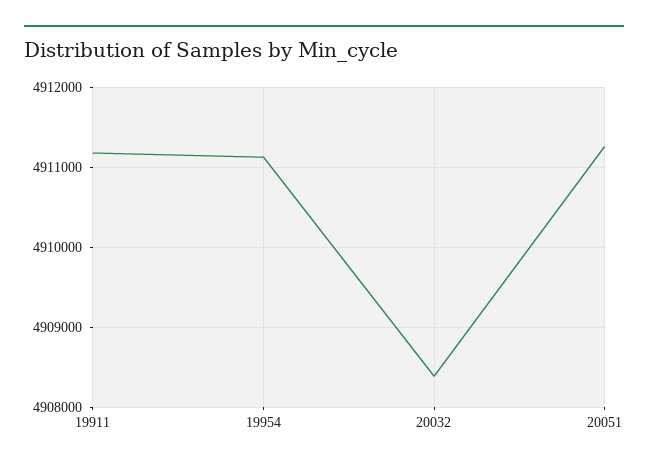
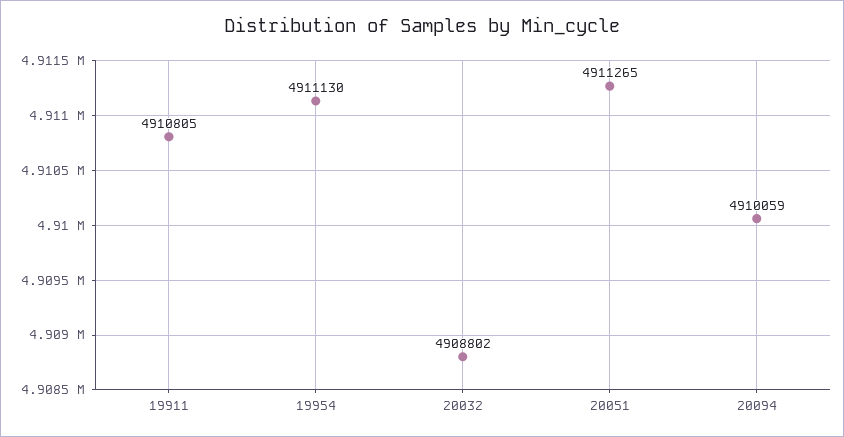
19911: 4911200 -> 4910805
20032: 4908400 -> 4908802
20094: none -> 4910059

